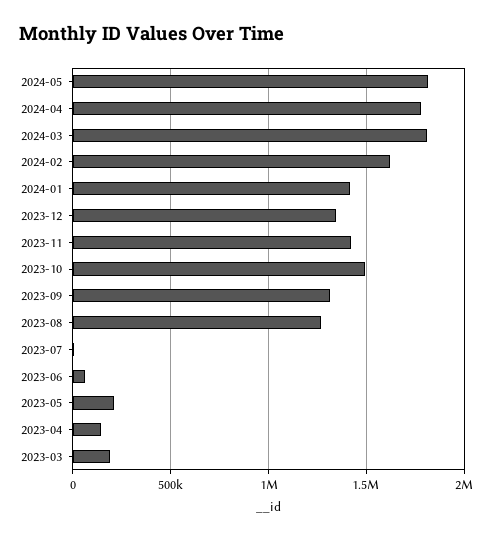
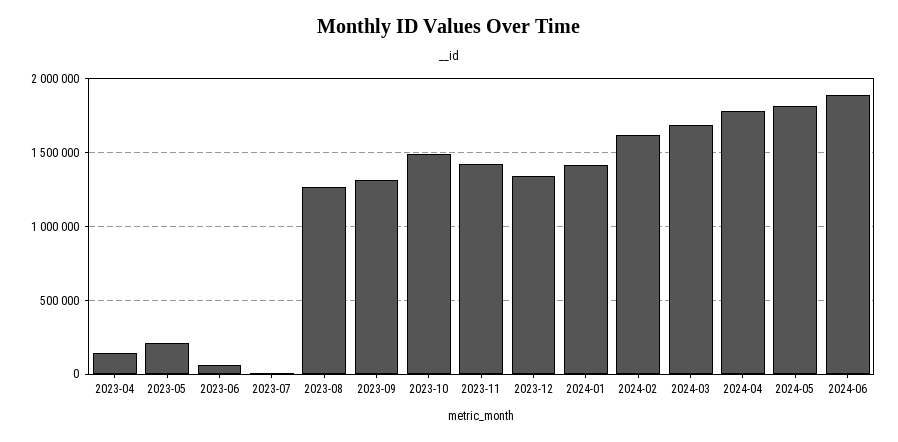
2024-03: 1800000 -> 1700000
2023-03: 200000 -> none
2024-06: none -> 1900000

